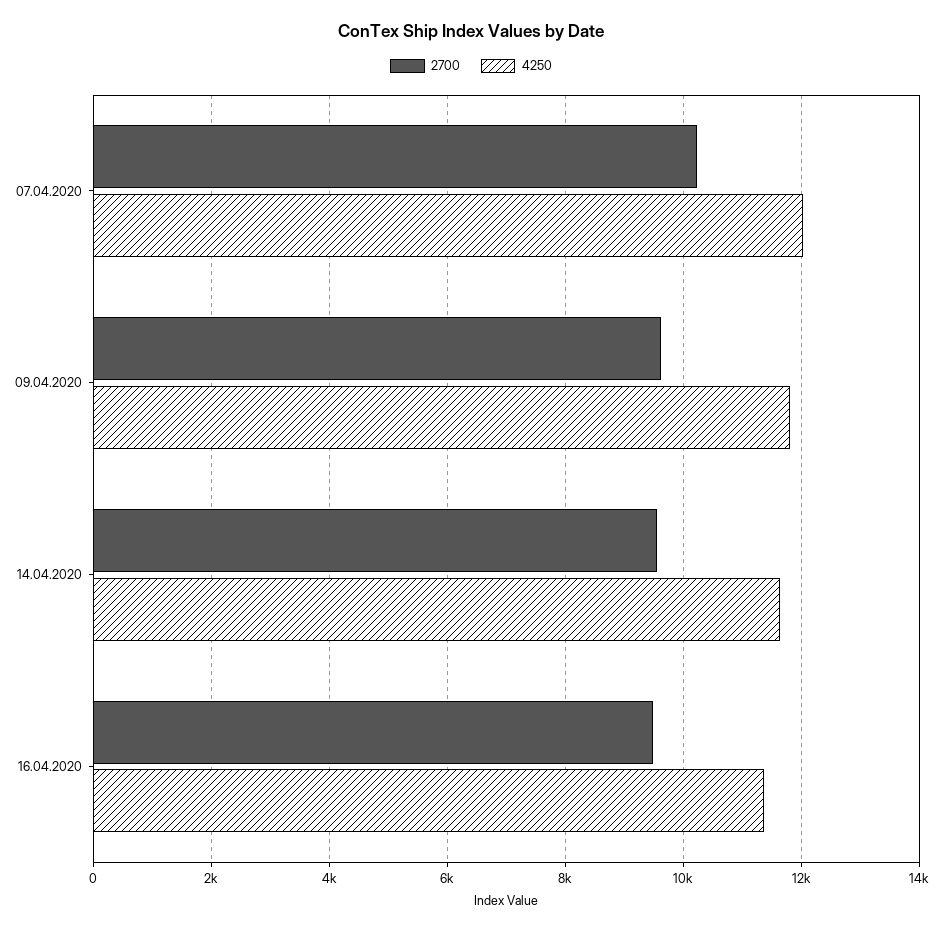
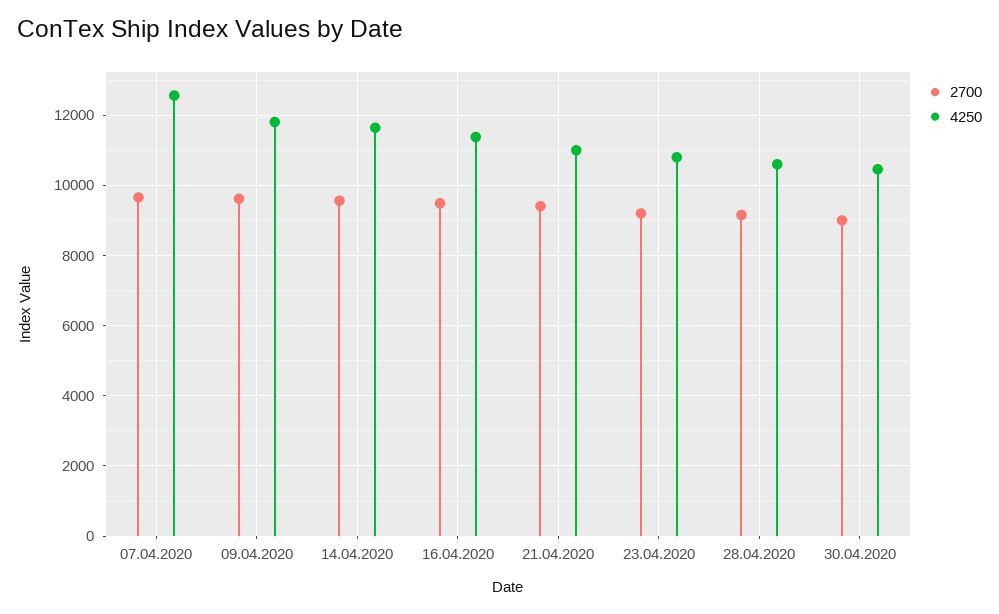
2700, 07.04.2020: 10200 -> 9600
4250, 07.04.2020: 12000 -> 12600
2700, 21.04.2020: none -> 9400
4250, 21.04.2020: none -> 11000
2700, 23.04.2020: none -> 9200
4250, 23.04.2020: none -> 10800
2700, 28.04.2020: none -> 9200
4250, 28.04.2020: none -> 10600
2700, 30.04.2020: none -> 9000
4250, 30.04.2020: none -> 10400

